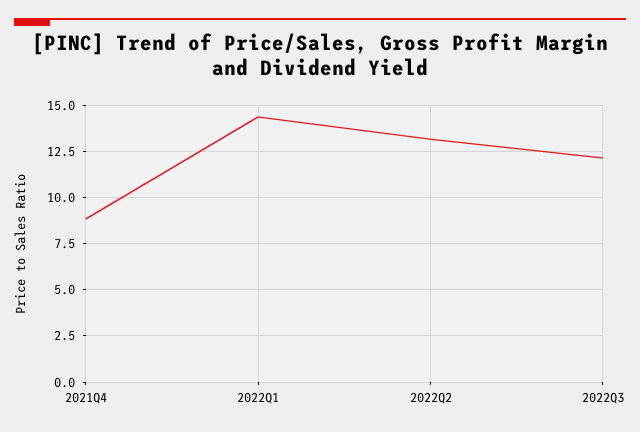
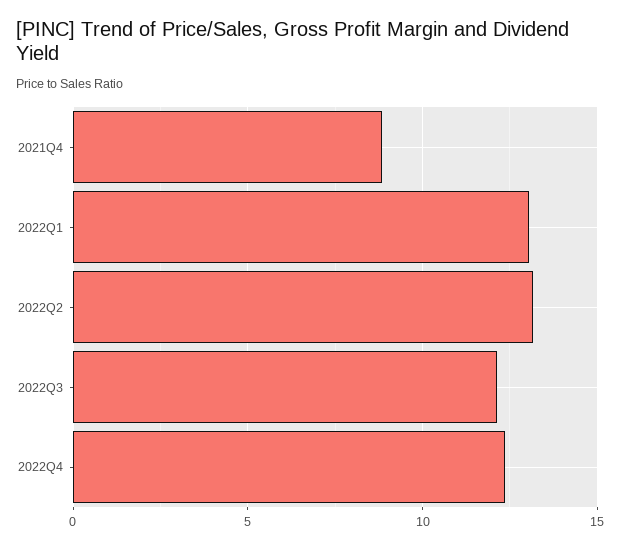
2022Q1: 14.5 -> 13
2022Q4: none -> 12.5

